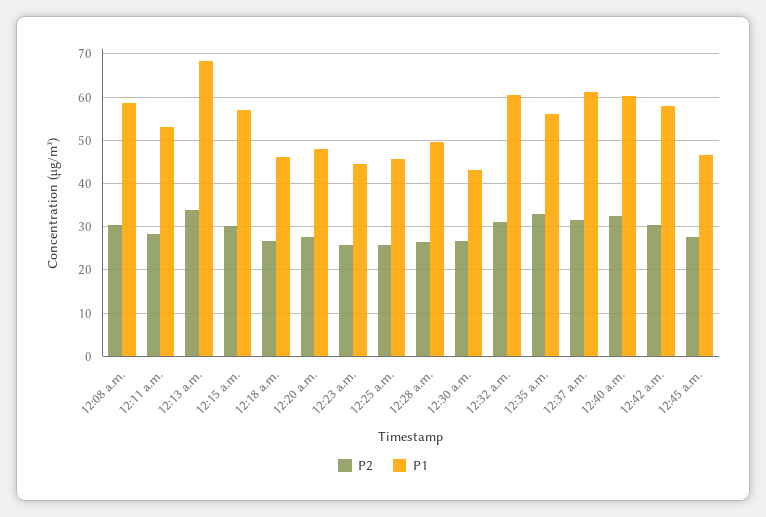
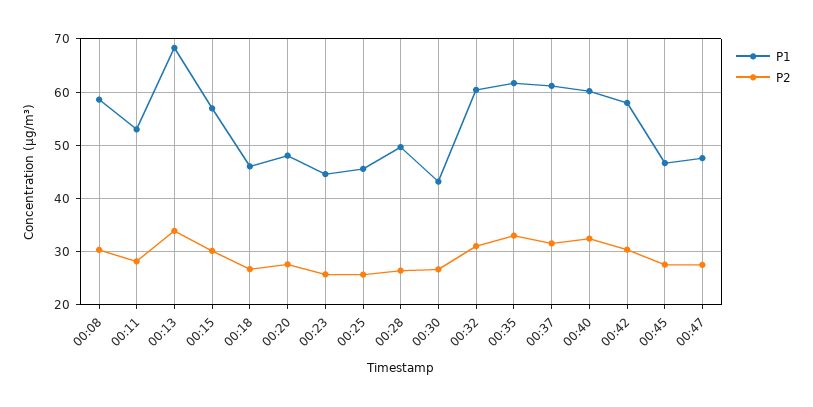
P1, 12:35 a.m.: 56 -> 62
P1, 00:47: none -> 48
P2, 00:47: none -> 28

